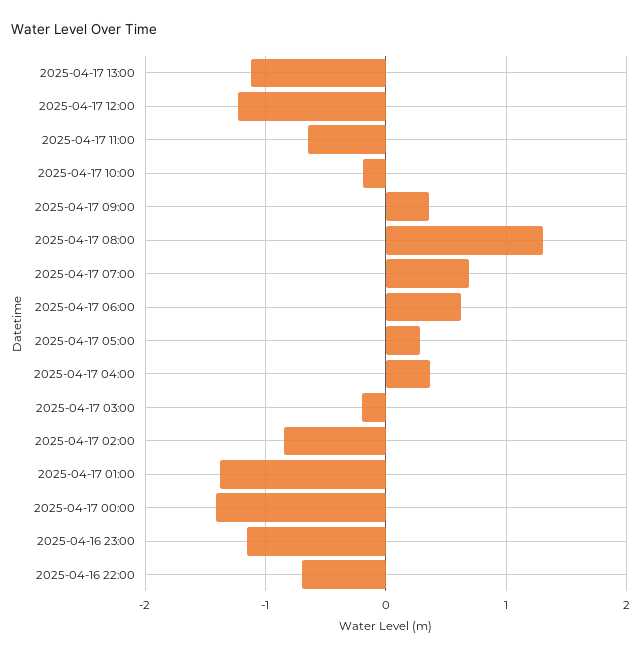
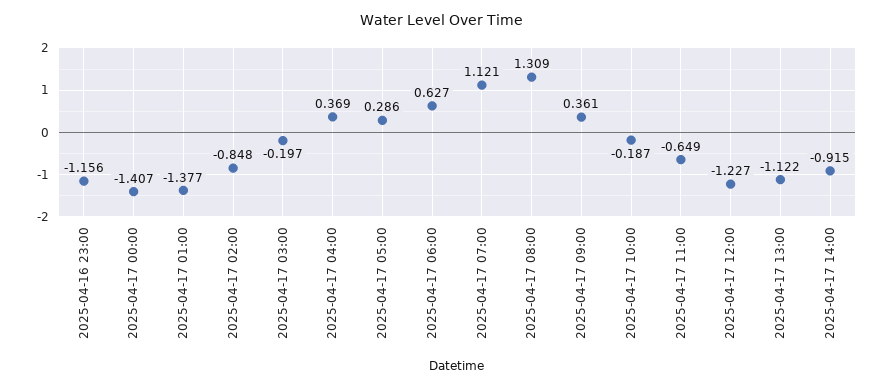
2025-04-17 07:00: 0.7 -> 1.121
2025-04-16 22:00: -0.7 -> none
2025-04-17 14:00: none -> -0.915

